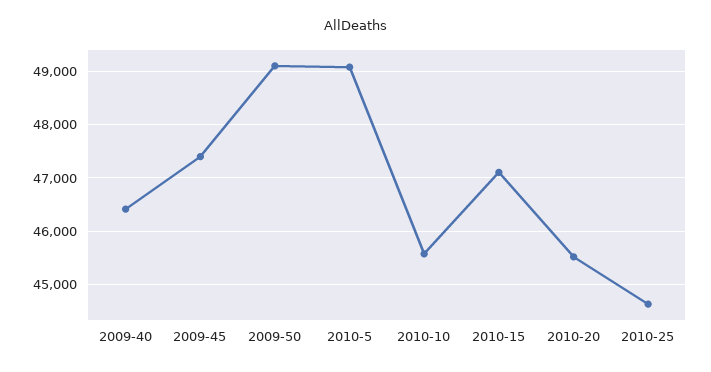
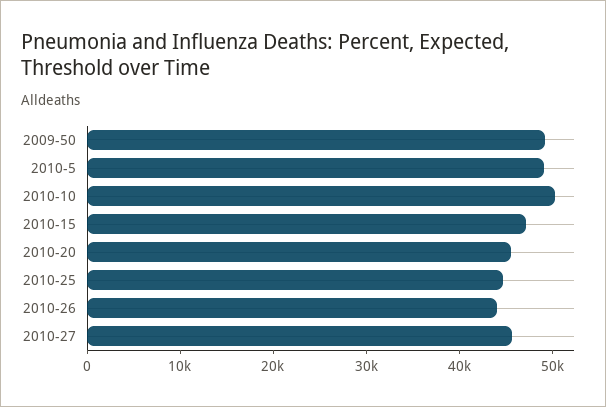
2009-40: 46400 -> none
2009-45: 47400 -> none
2010-10: 45600 -> 50000
2010-26: none -> 44000
2010-27: none -> 46000

